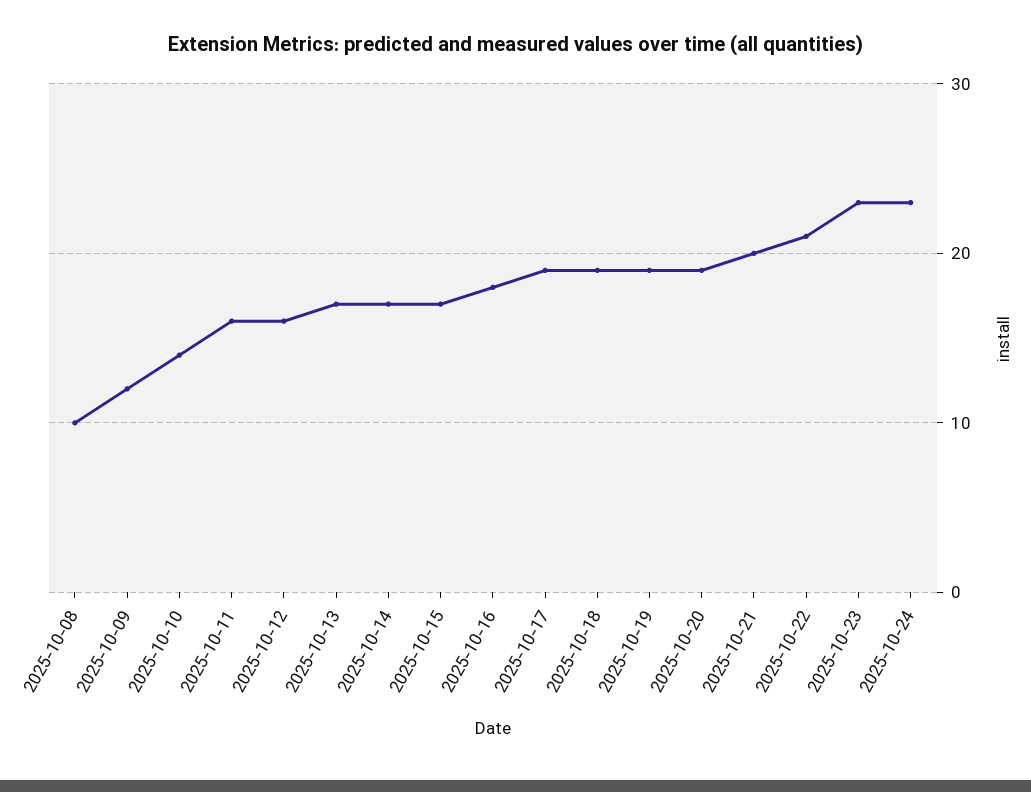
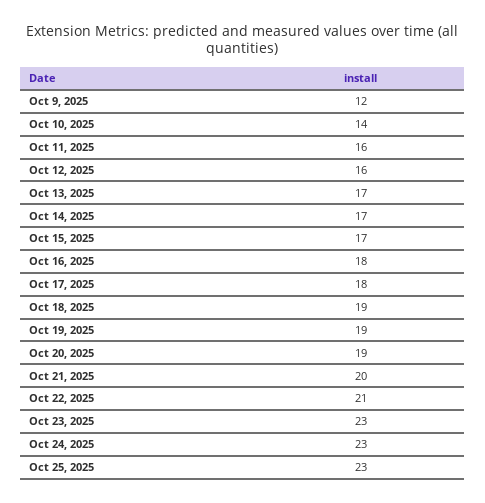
2025-10-08: 10 -> none
2025-10-17: 19 -> 18
Oct 25, 2025: none -> 23

